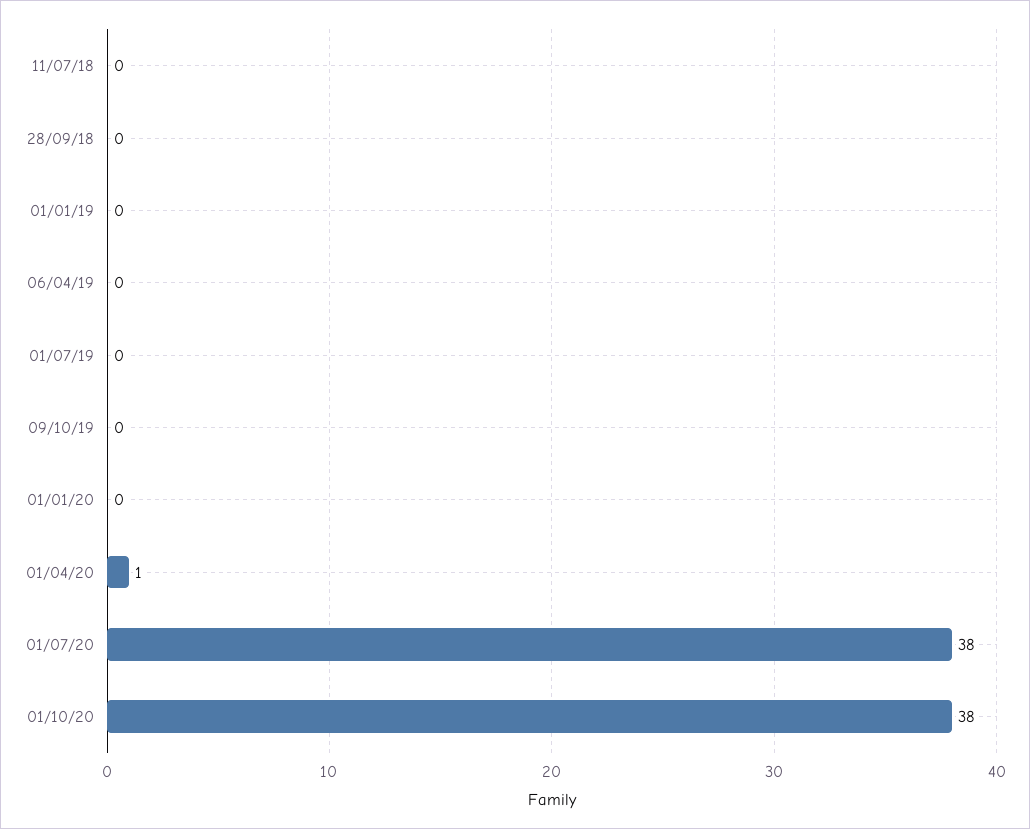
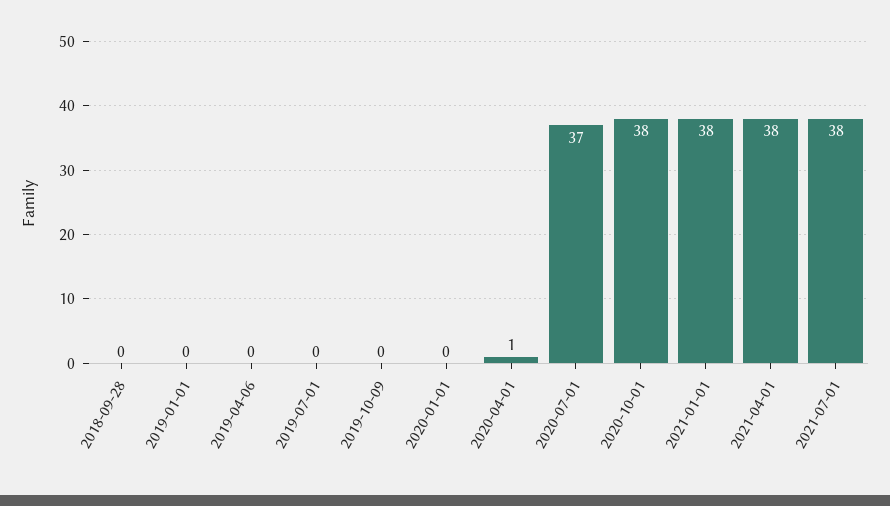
11/07/18: 0 -> none
01/07/20: 38 -> 37
2021-01-01: none -> 38
2021-04-01: none -> 38
2021-07-01: none -> 38

